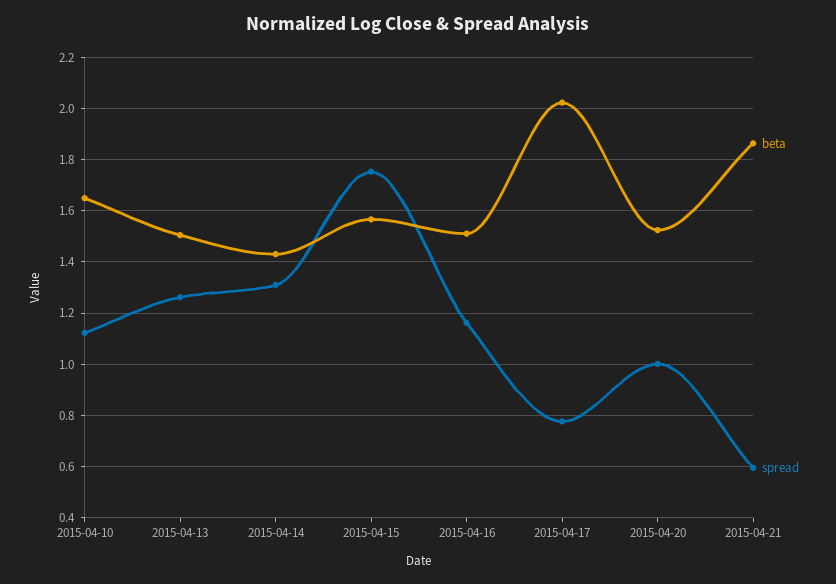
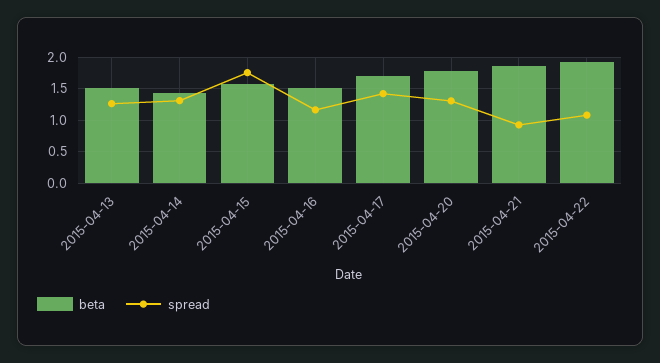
beta, 2015-04-10: 1.65 -> none
spread, 2015-04-10: 1.125 -> none
beta, 2015-04-17: 2.025 -> 1.7
spread, 2015-04-17: 0.775 -> 1.4
beta, 2015-04-20: 1.525 -> 1.8
spread, 2015-04-20: 1 -> 1.3
spread, 2015-04-21: 0.6 -> 0.9
beta, 2015-04-22: none -> 1.9
spread, 2015-04-22: none -> 1.1

